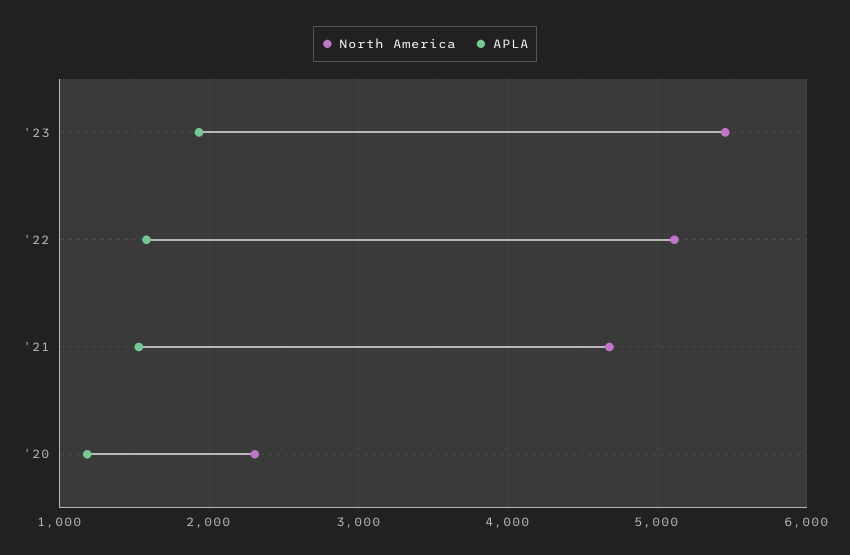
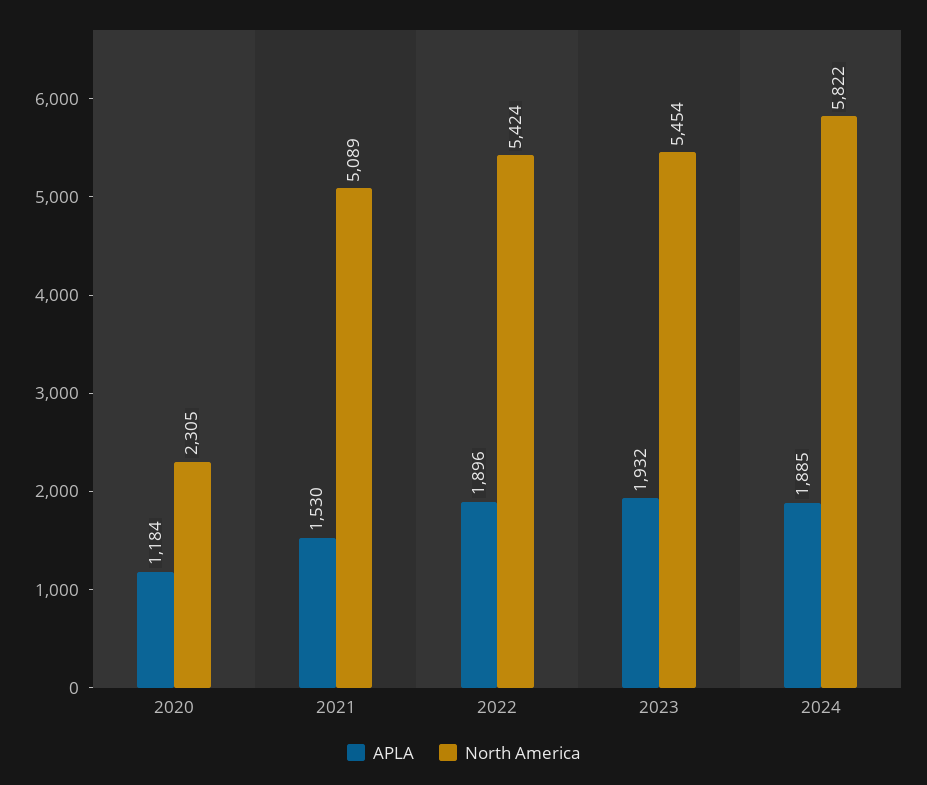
North America, '22: 5100 -> 5424
APLA, '22: 1600 -> 1896
North America, '21: 4700 -> 5089
APLA, 2024: none -> 1885
North America, 2024: none -> 5822

